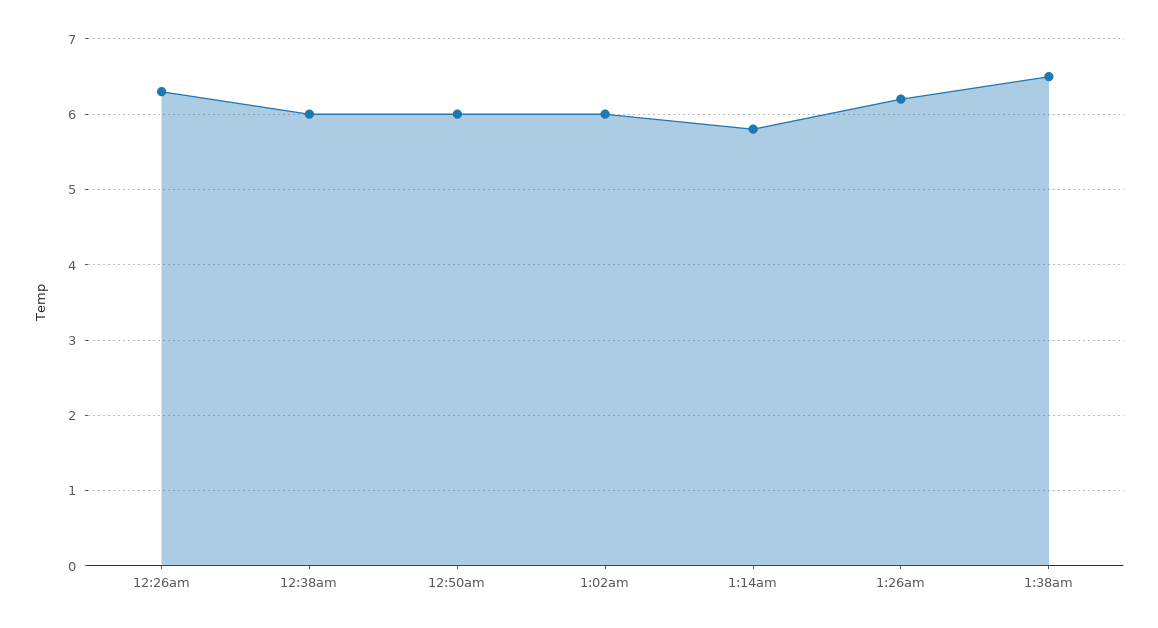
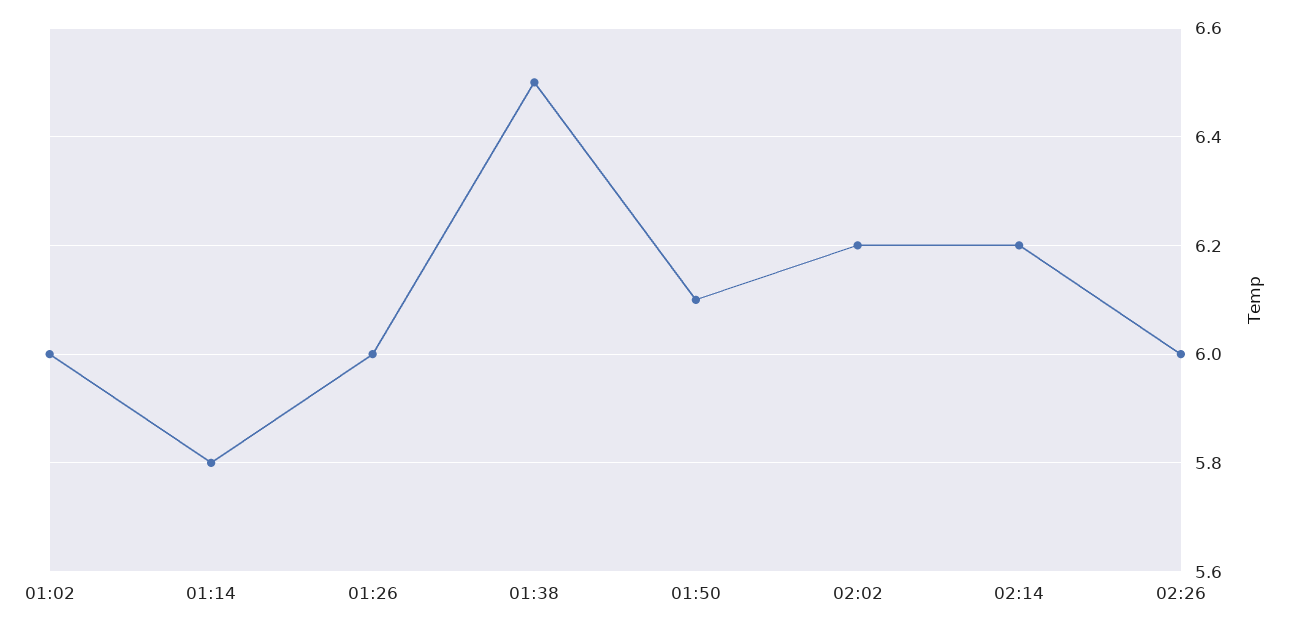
12:26am: 6.3 -> none
12:38am: 6 -> none
12:50am: 6 -> none
1:26am: 6.2 -> 6
01:50: none -> 6.1
02:02: none -> 6.2
02:14: none -> 6.2
02:26: none -> 6

